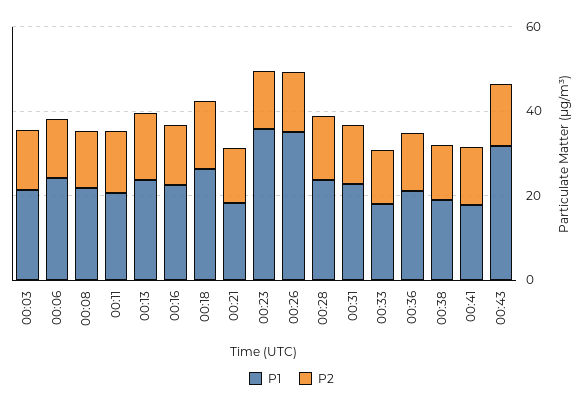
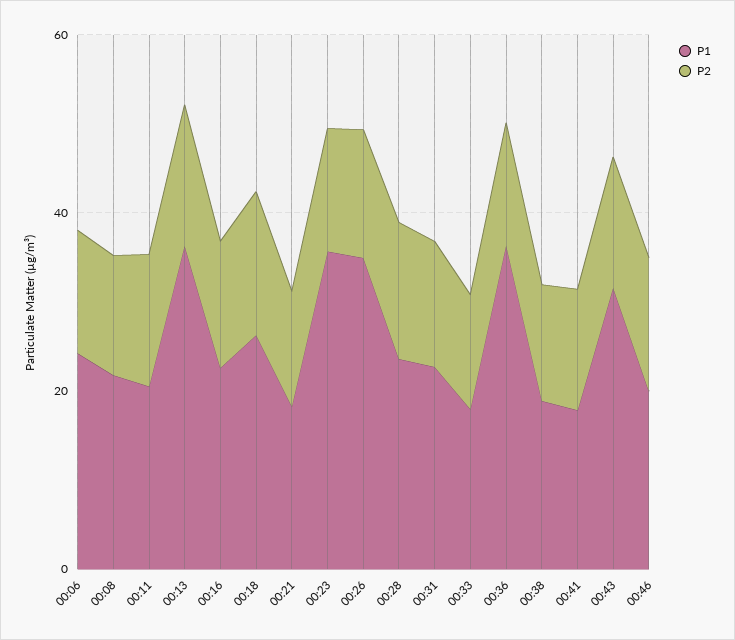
P1, 00:03: 20 -> none
P2, 00:03: 15 -> none
P1, 00:13: 25 -> 35
P1, 00:36: 20 -> 35
P1, 00:46: none -> 20
P2, 00:46: none -> 15

